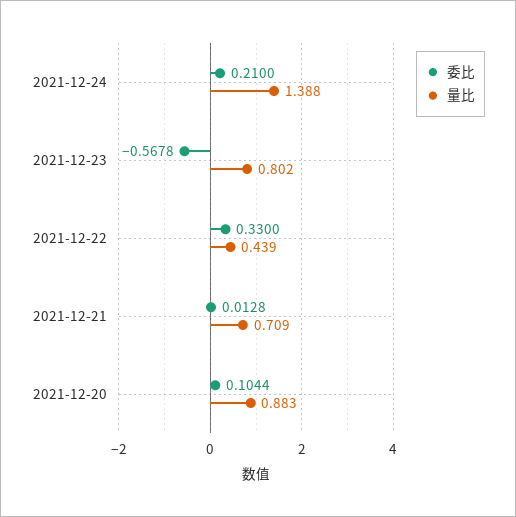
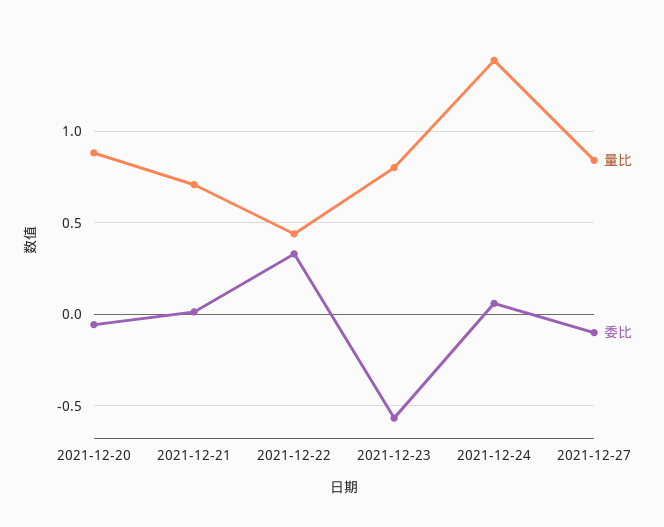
委比, 2021-12-24: 0.21 -> 0.05
委比, 2021-12-20: 0.1044 -> -0.05
量比, 2021-12-27: none -> 0.85
委比, 2021-12-27: none -> -0.1

